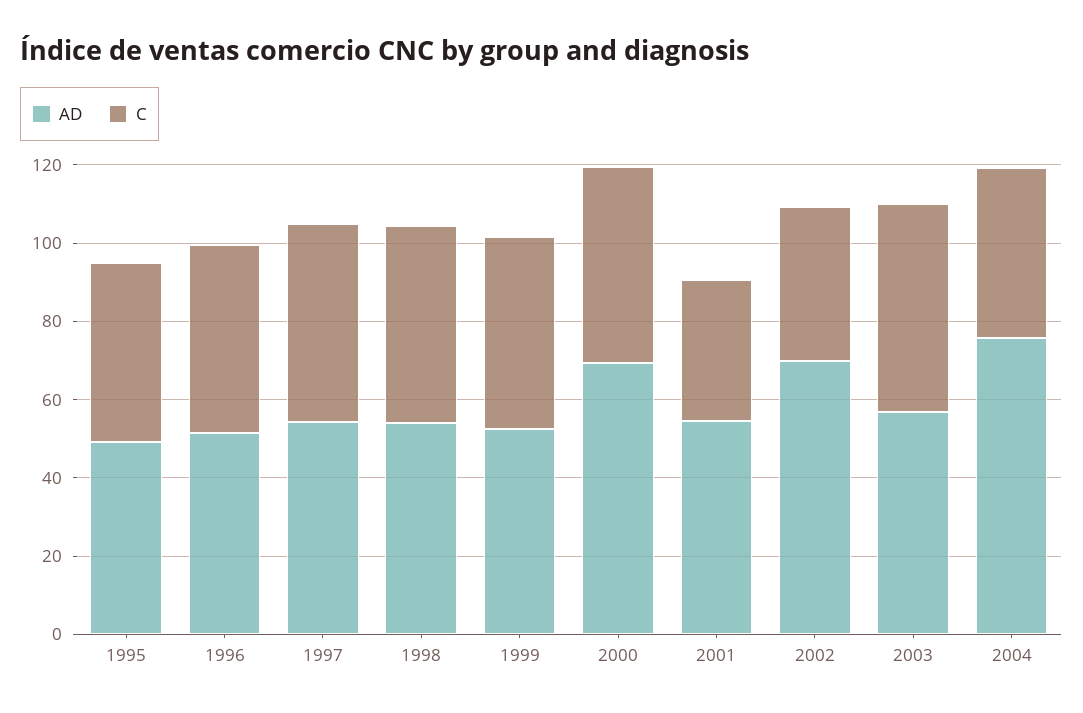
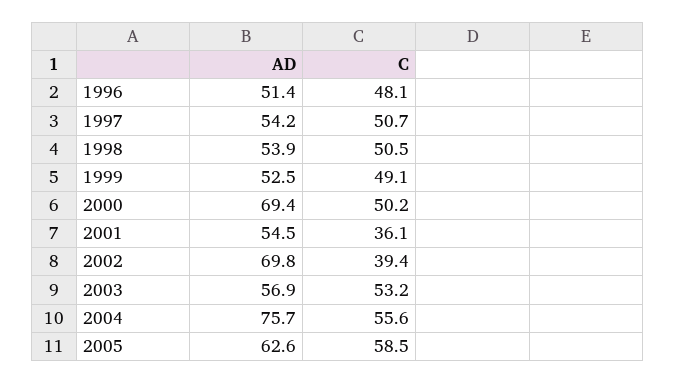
AD, 1995: 50 -> none
C, 1995: 45 -> none
C, 2004: 45 -> 55.6
AD, 2005: none -> 62.6
C, 2005: none -> 58.5

